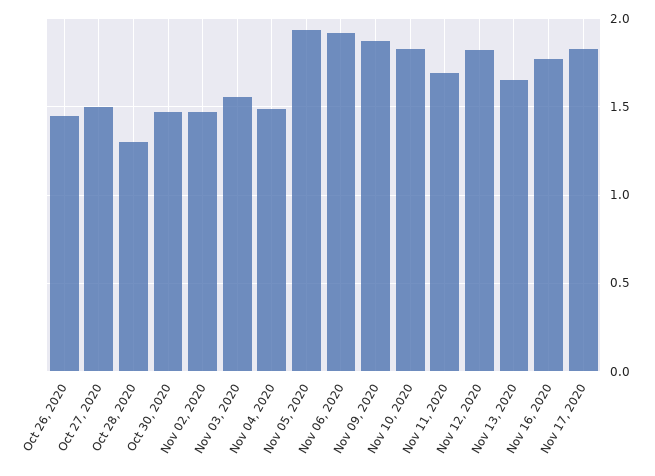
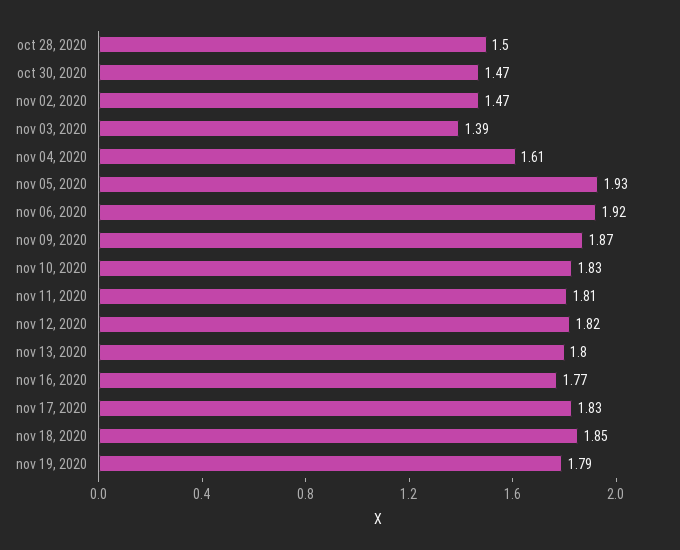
Oct 26, 2020: 1.45 -> none
Oct 27, 2020: 1.5 -> none
Oct 28, 2020: 1.3 -> 1.5
Nov 03, 2020: 1.55 -> 1.39
Nov 04, 2020: 1.5 -> 1.61
Nov 11, 2020: 1.7 -> 1.81
Nov 13, 2020: 1.65 -> 1.8
nov 18, 2020: none -> 1.85
nov 19, 2020: none -> 1.79

